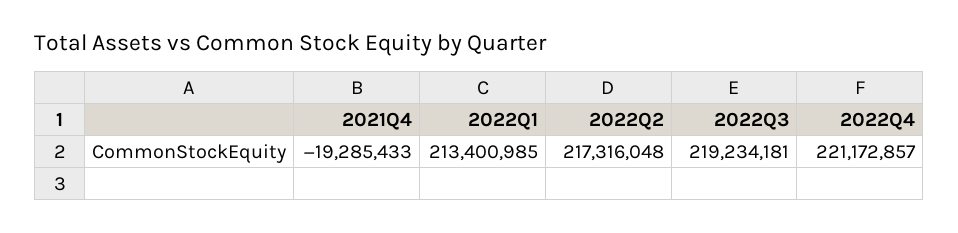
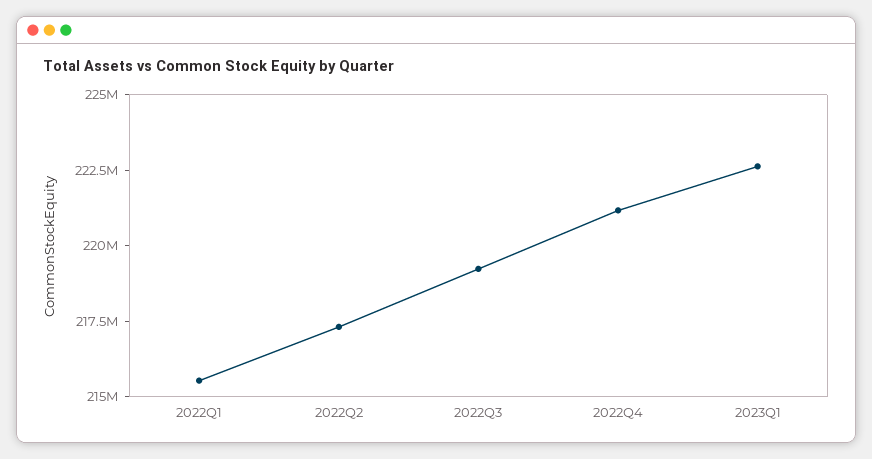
2021Q4: -19285433 -> none
2022Q1: 213400985 -> 215500000
2023Q1: none -> 222500000

